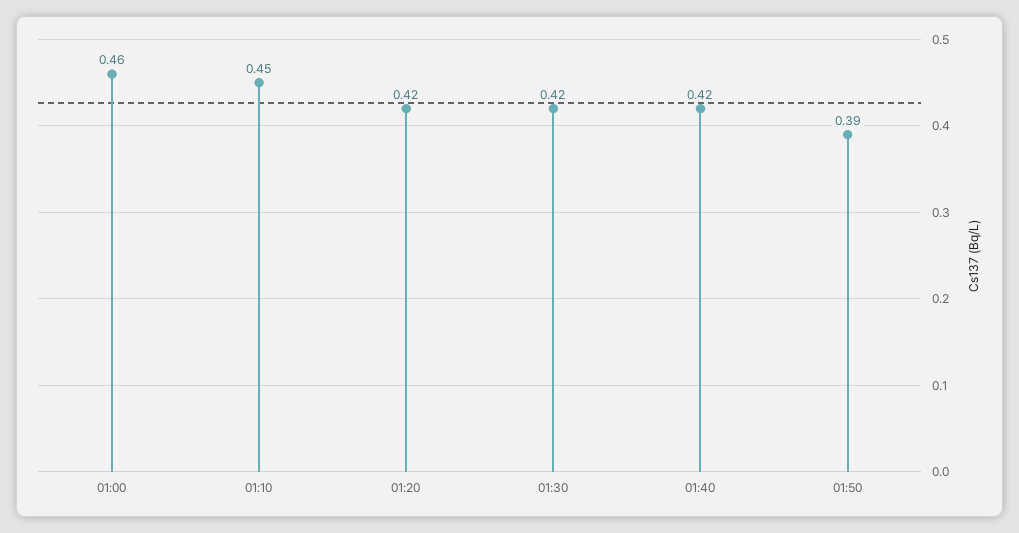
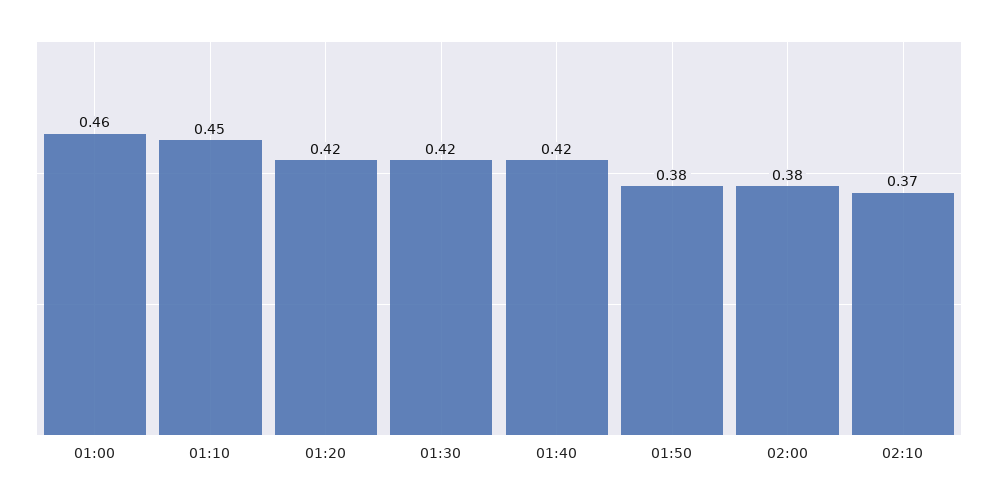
01:50: 0.39 -> 0.38
02:00: none -> 0.38
02:10: none -> 0.37

